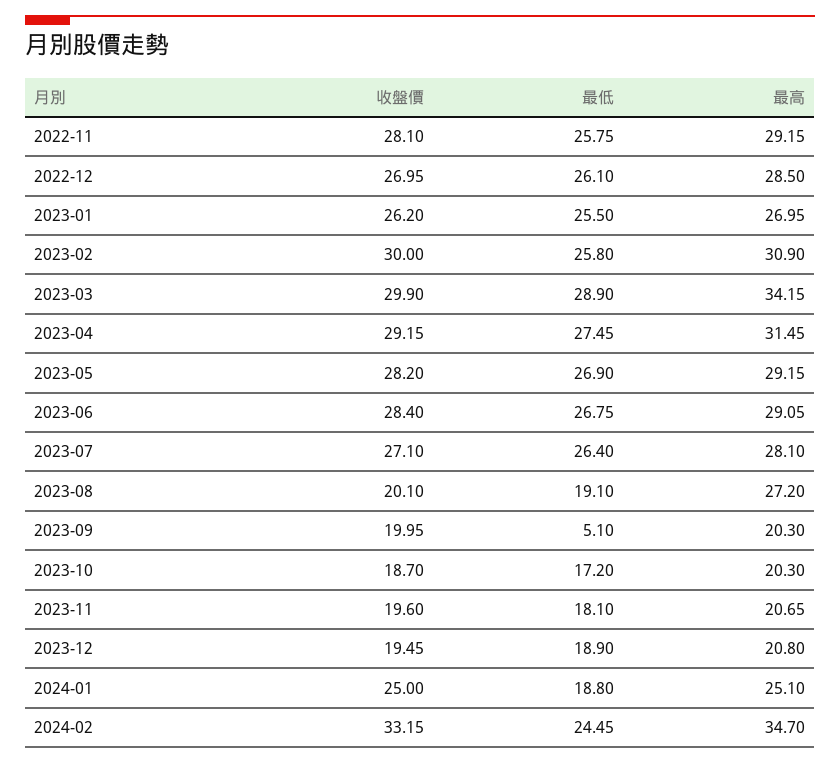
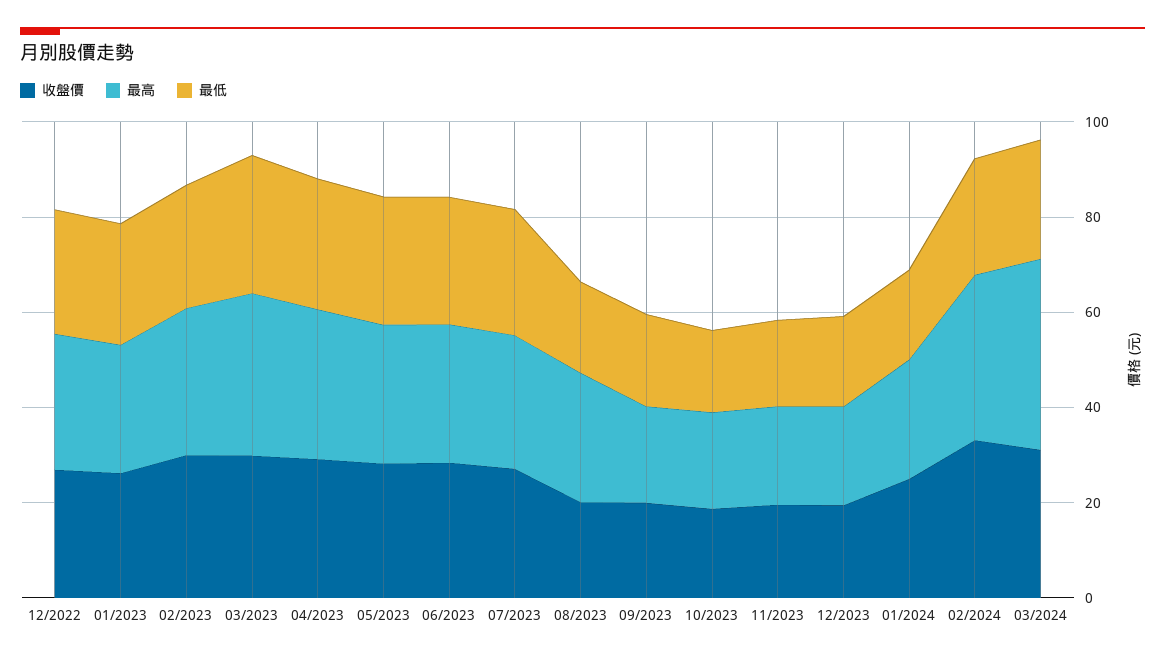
收盤價, 2022-11: 28.1 -> none
最低, 2022-11: 25.75 -> none
最高, 2022-11: 29.15 -> none
最低, 2023-09: 5.1 -> 20
收盤價, 03/2024: none -> 30
最高, 03/2024: none -> 40
最低, 03/2024: none -> 25

